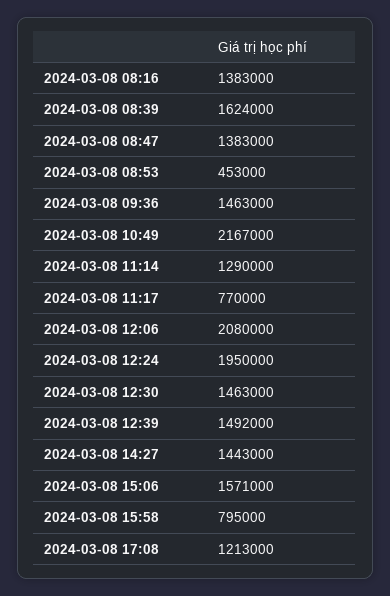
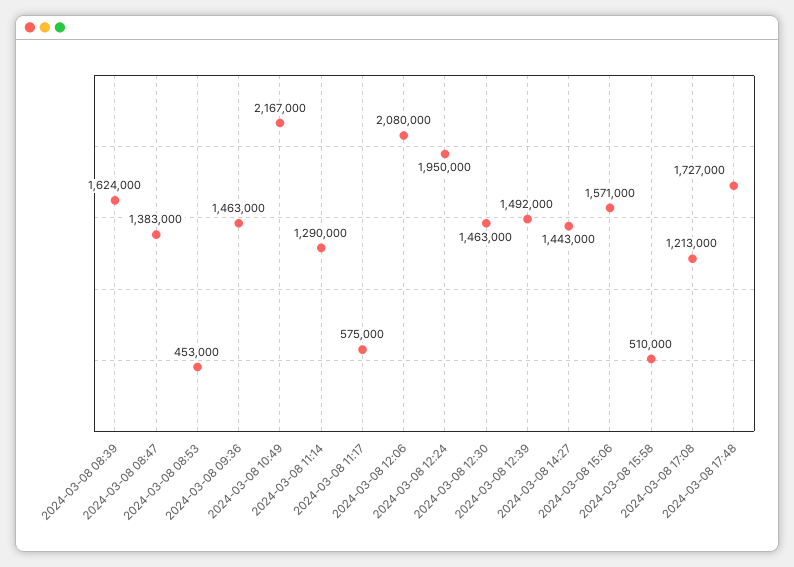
2024-03-08 08:16: 1383000 -> none
2024-03-08 11:17: 770000 -> 575000
2024-03-08 15:58: 795000 -> 510000
2024-03-08 17:48: none -> 1727000

